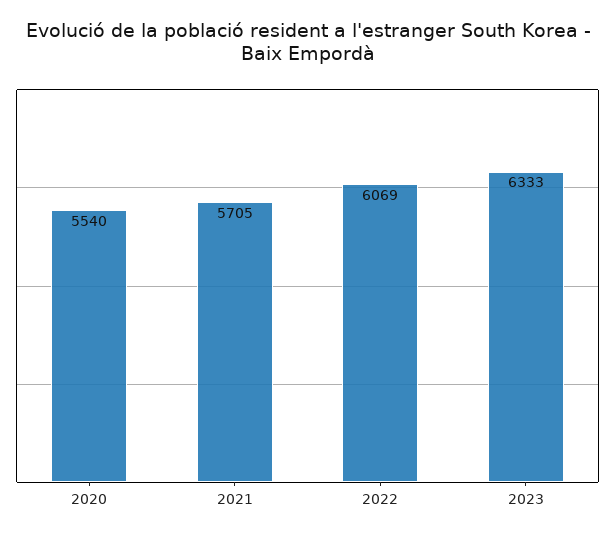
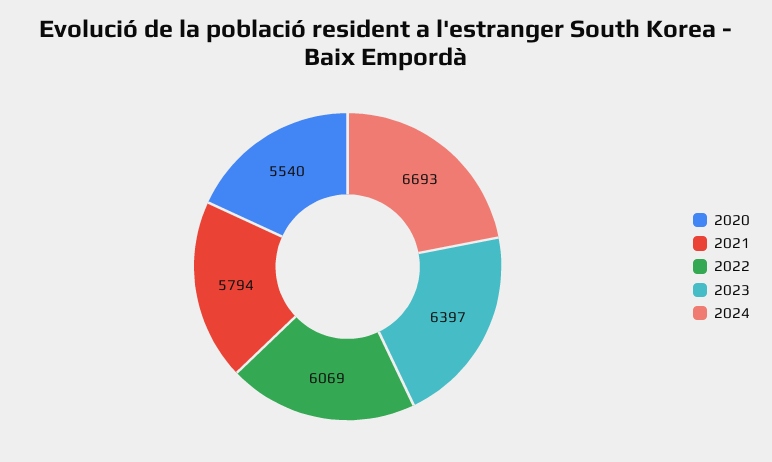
2021: 5705 -> 5794
2023: 6333 -> 6397
2024: none -> 6693

